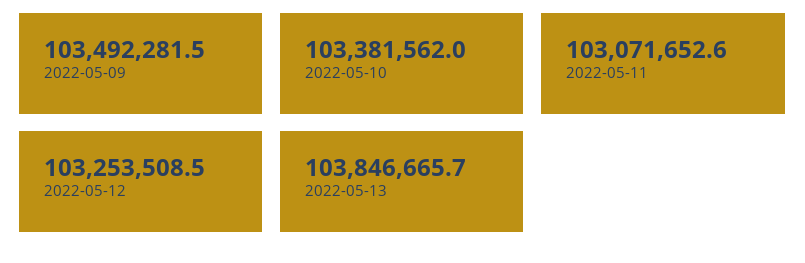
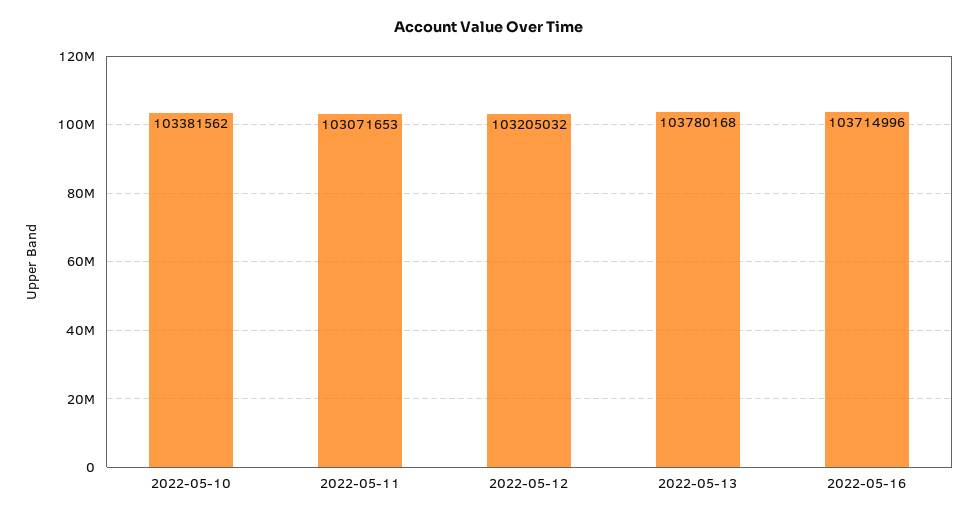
2022-05-09: 103492281.5 -> none
2022-05-12: 103253508.5 -> 103205032
2022-05-13: 103846665.7 -> 103780168
2022-05-16: none -> 103714996

